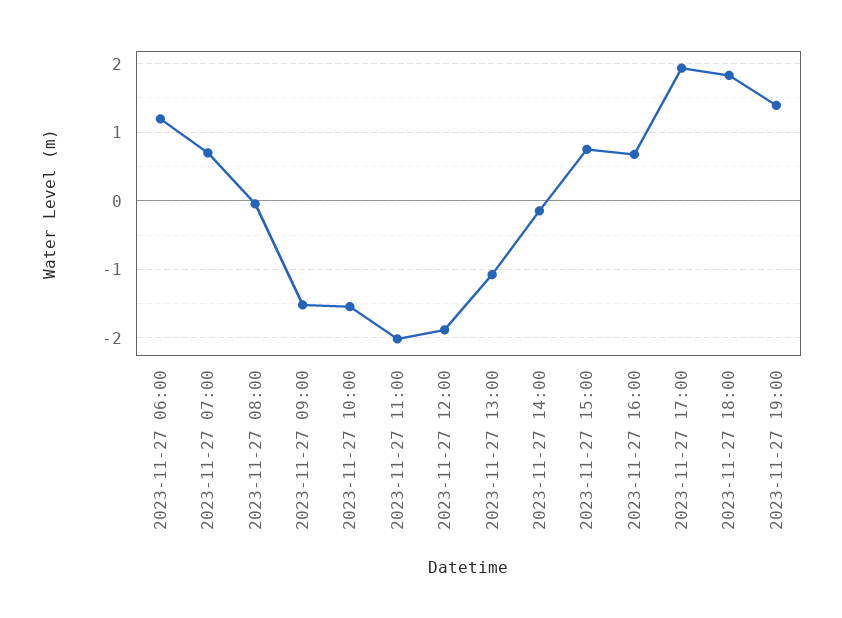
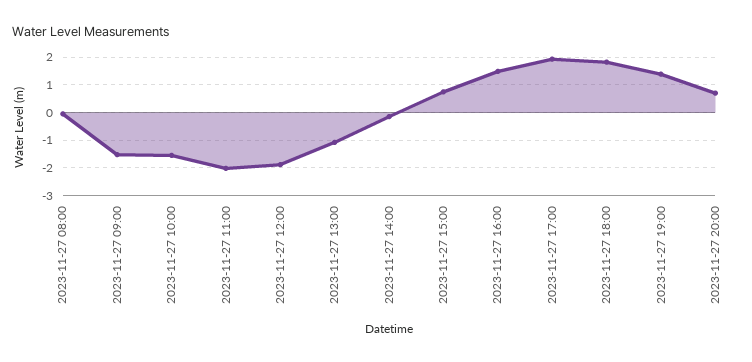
2023-11-27 06:00: 1.2 -> none
2023-11-27 07:00: 0.7 -> none
2023-11-27 16:00: 0.7 -> 1.5
2023-11-27 20:00: none -> 0.75

